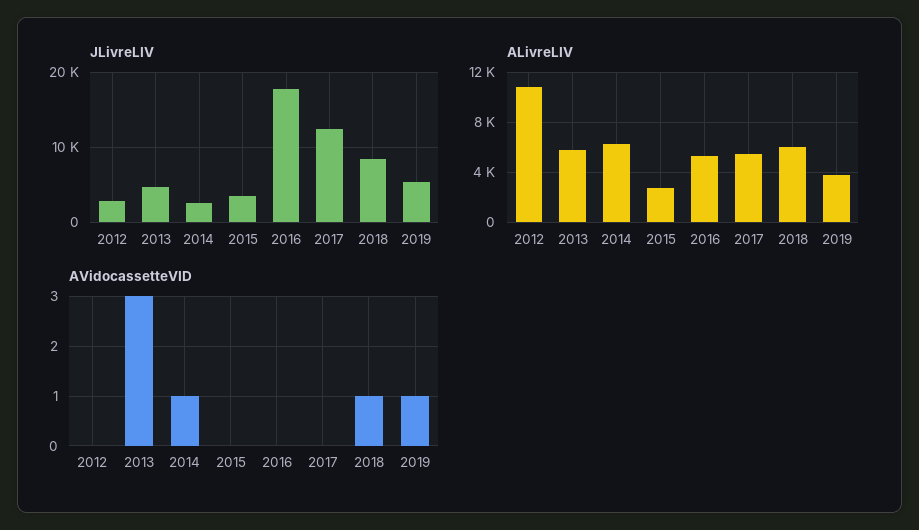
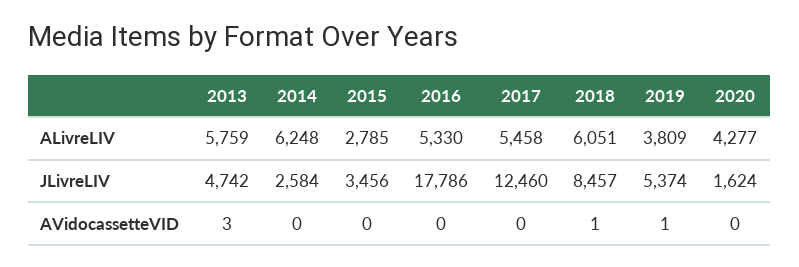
JLivreLIV, 2012: 3000 -> none
ALivreLIV, 2012: 11000 -> none
AVidocassetteVID, 2012: 0 -> none
AVidocassetteVID, 2014: 1 -> 0
ALivreLIV, 2020: none -> 4277
JLivreLIV, 2020: none -> 1624
AVidocassetteVID, 2020: none -> 0

